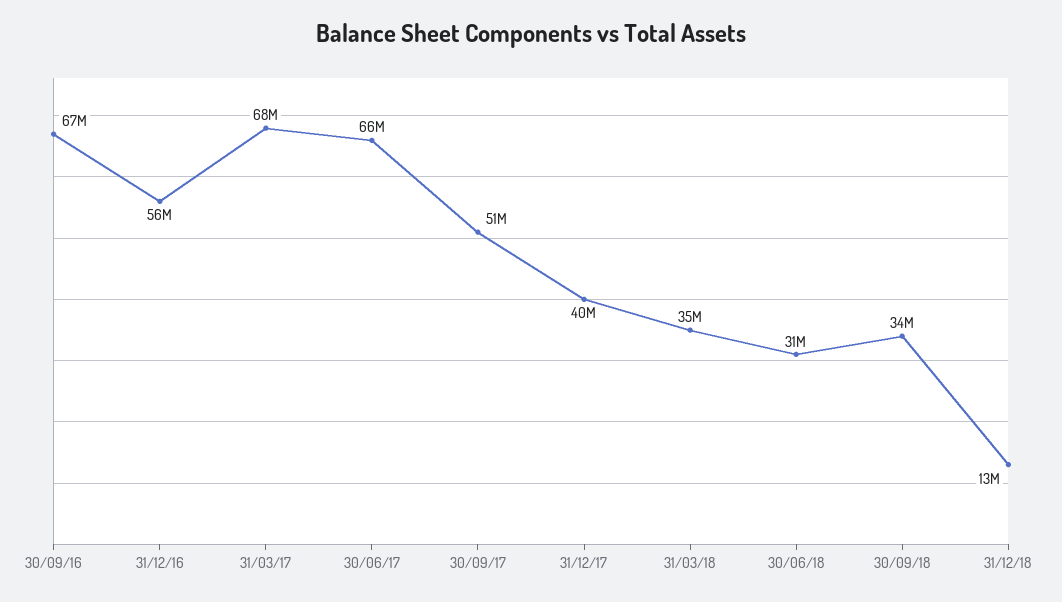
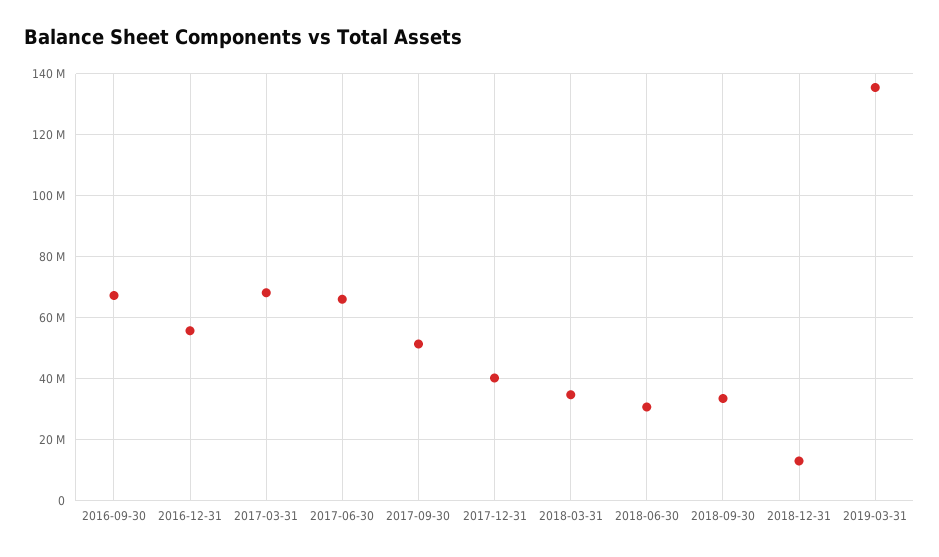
2019-03-31: none -> 136000000

